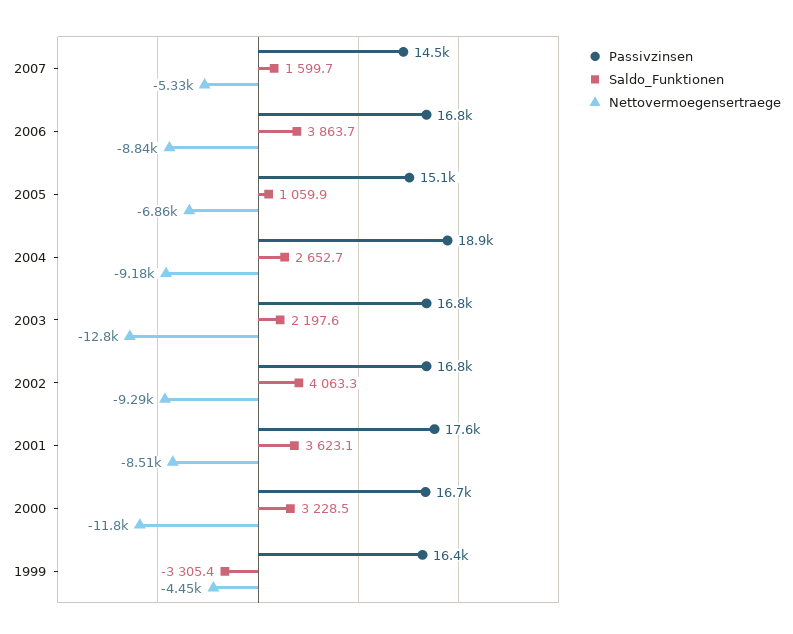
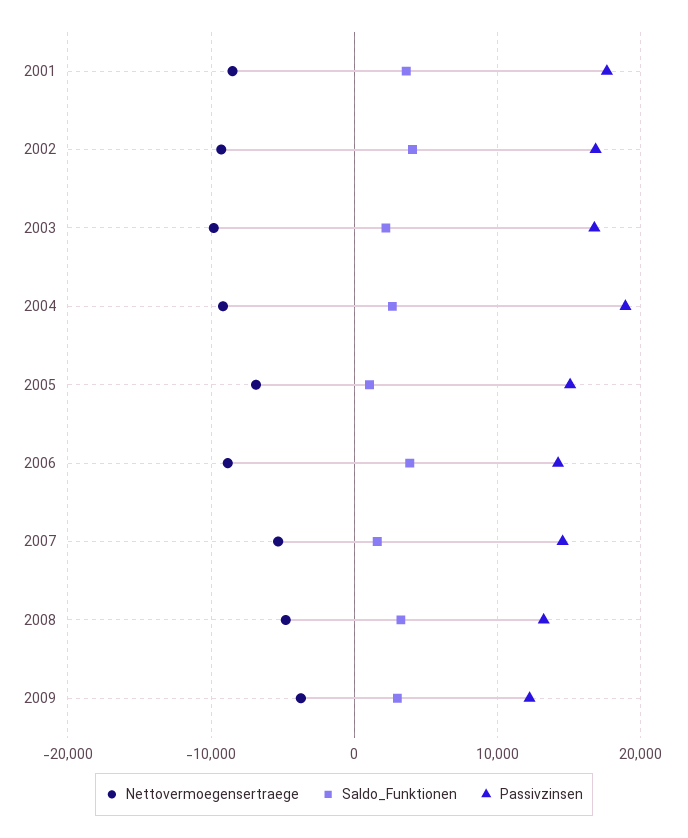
Passivzinsen, 2006: 16800 -> 14000
Nettovermoegensertraege, 2003: -12800 -> -10000
Passivzinsen, 2000: 16700 -> none
Saldo_Funktionen, 2000: 3228.5 -> none
Nettovermoegensertraege, 2000: -11800 -> none
Passivzinsen, 1999: 16400 -> none
Saldo_Funktionen, 1999: -3305.4 -> none
Nettovermoegensertraege, 1999: -4450 -> none
Nettovermoegensertraege, 2008: none -> -5000
Saldo_Funktionen, 2008: none -> 3000
Passivzinsen, 2008: none -> 13000
Nettovermoegensertraege, 2009: none -> -4000
Saldo_Funktionen, 2009: none -> 3000
Passivzinsen, 2009: none -> 12000

